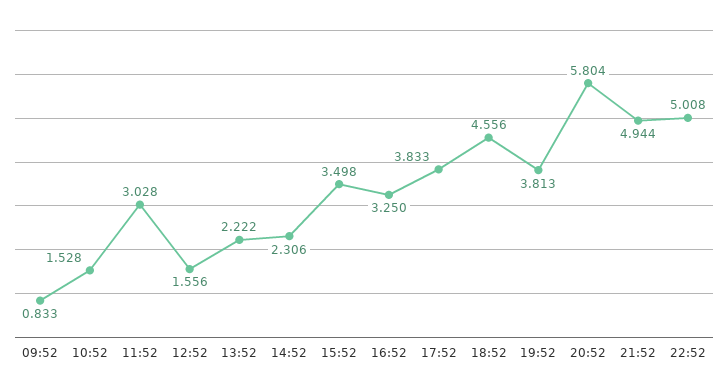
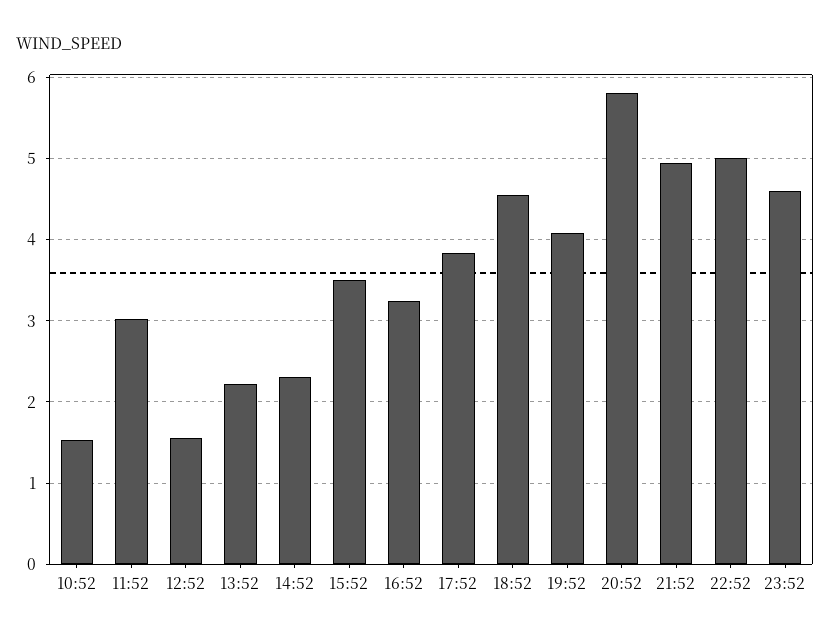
09:52: 0.833 -> none
19:52: 3.813 -> 4.1
23:52: none -> 4.6

